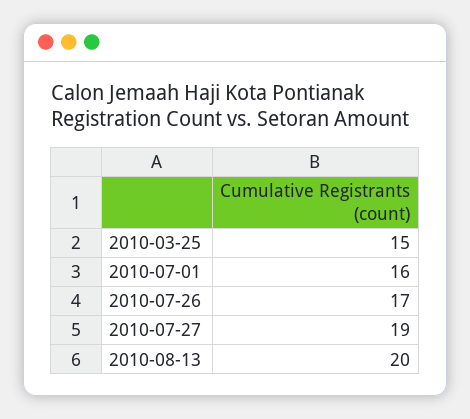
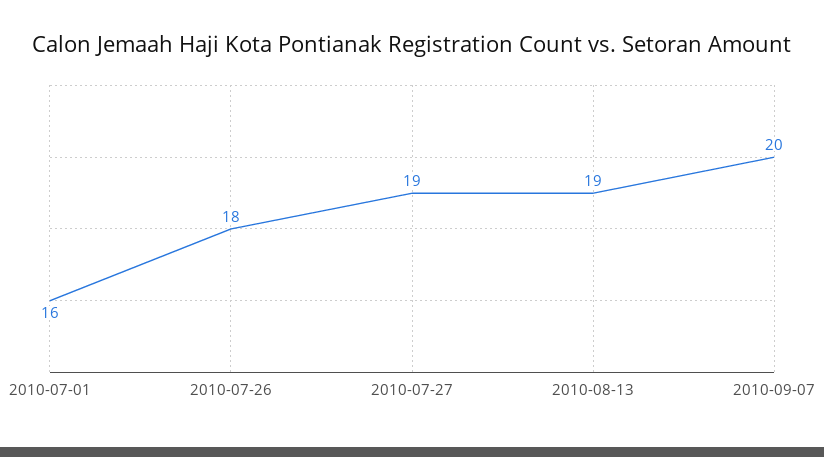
2010-03-25: 15 -> none
2010-07-26: 17 -> 18
2010-08-13: 20 -> 19
2010-09-07: none -> 20

